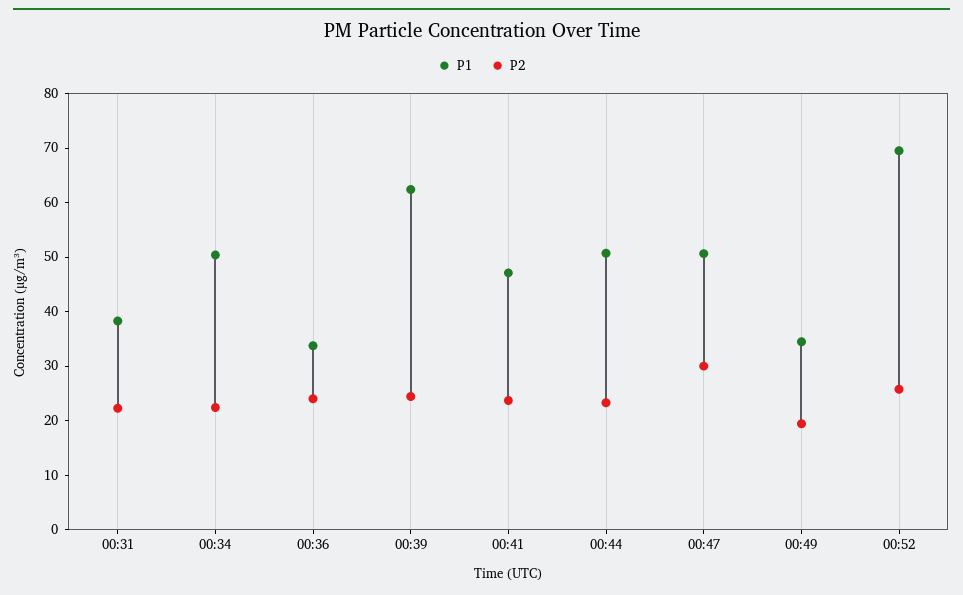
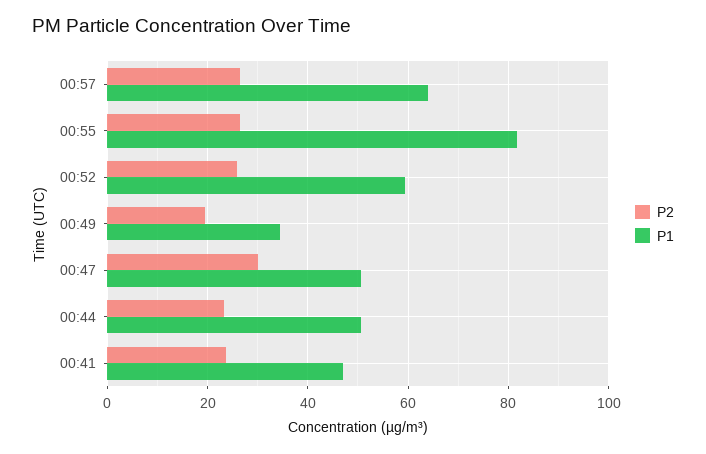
P1, 00:31: 38 -> none
P2, 00:31: 22 -> none
P1, 00:34: 50 -> none
P2, 00:34: 22 -> none
P1, 00:36: 34 -> none
P2, 00:36: 24 -> none
P1, 00:39: 62 -> none
P2, 00:39: 24 -> none
P1, 00:52: 70 -> 60
P2, 00:57: none -> 26
P1, 00:57: none -> 64
P2, 00:55: none -> 26
P1, 00:55: none -> 82

